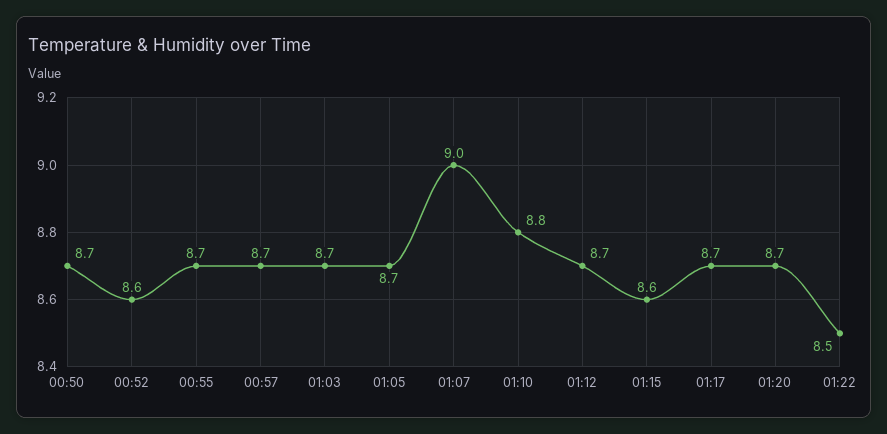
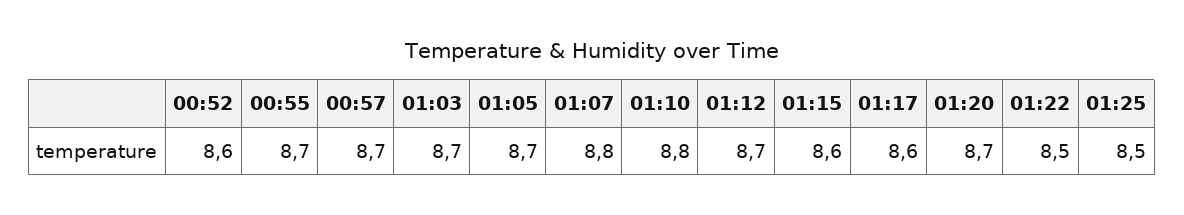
00:50: 8.7 -> none
01:07: 9 -> 8.8
01:17: 8.7 -> 8.6
01:25: none -> 8.5

